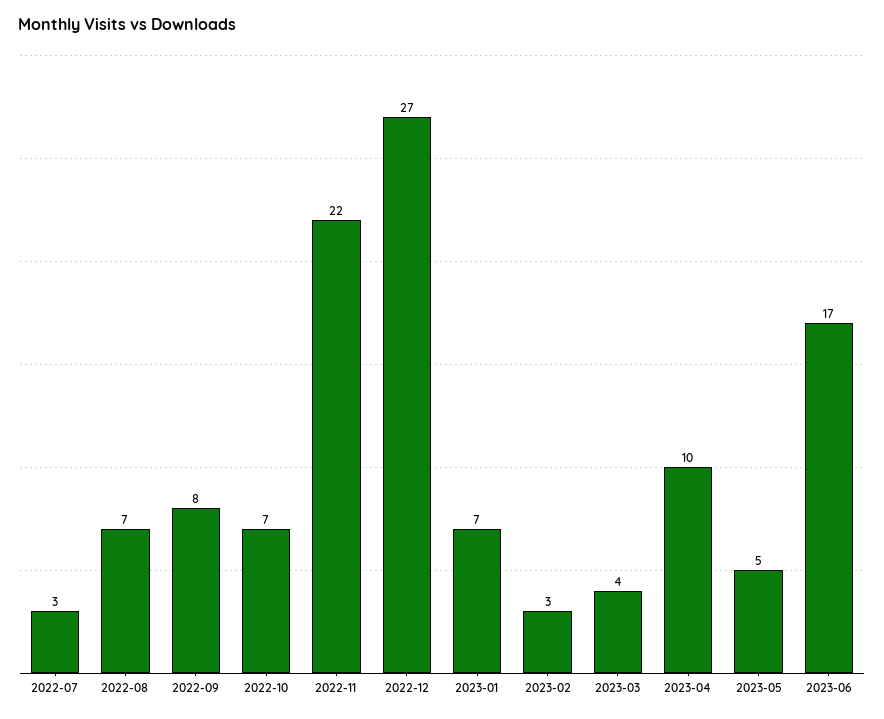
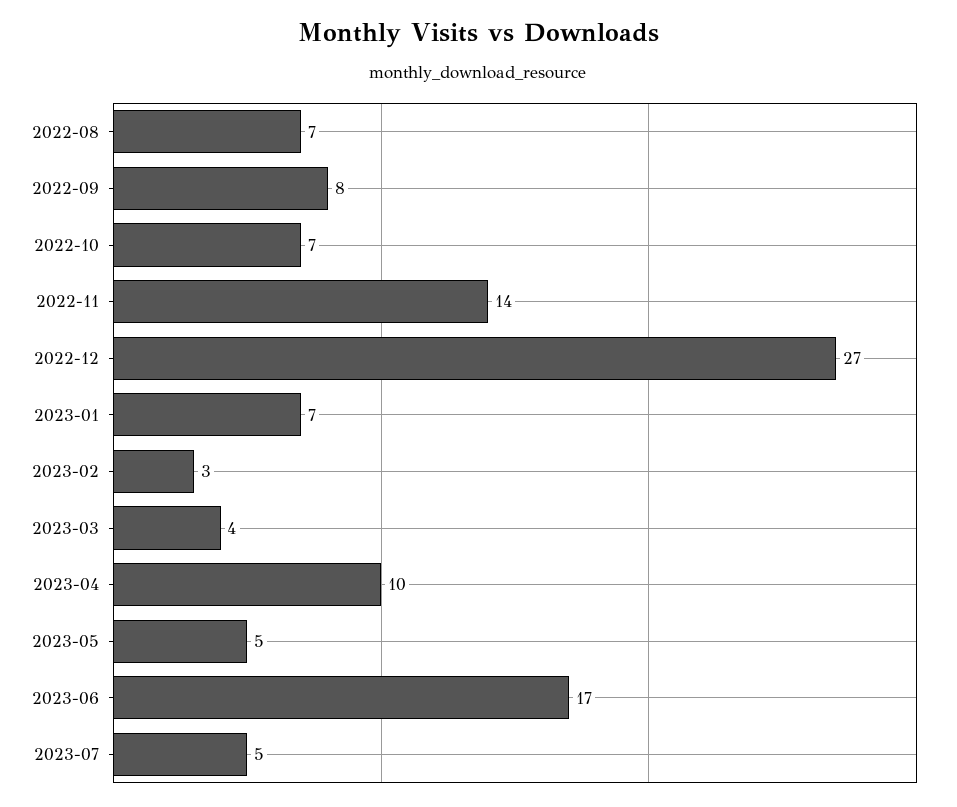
2022-07: 3 -> none
2022-11: 22 -> 14
2023-07: none -> 5

